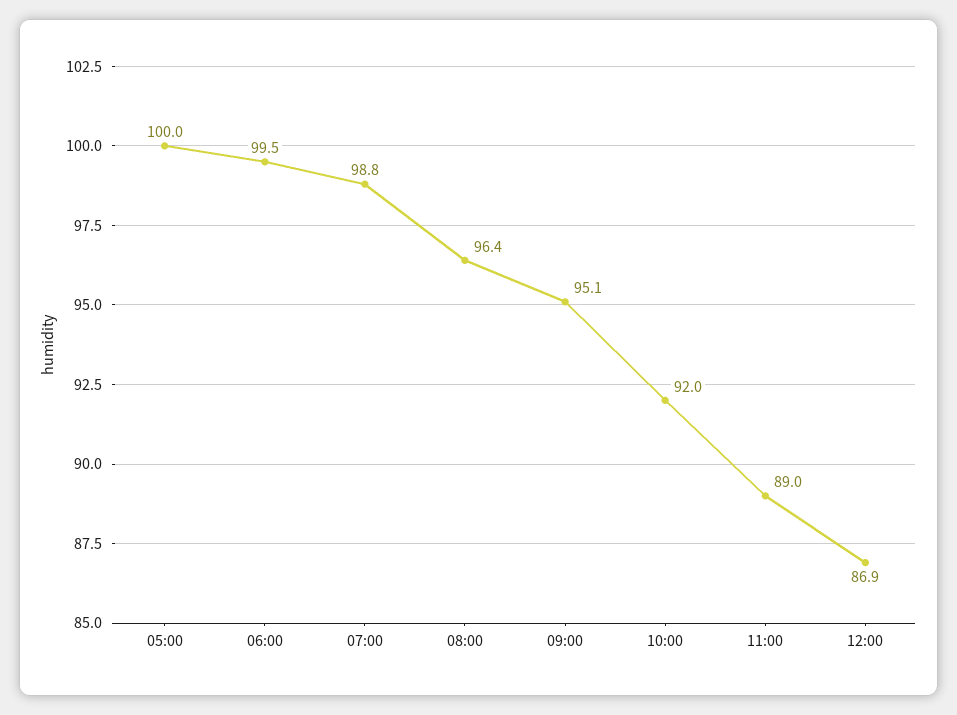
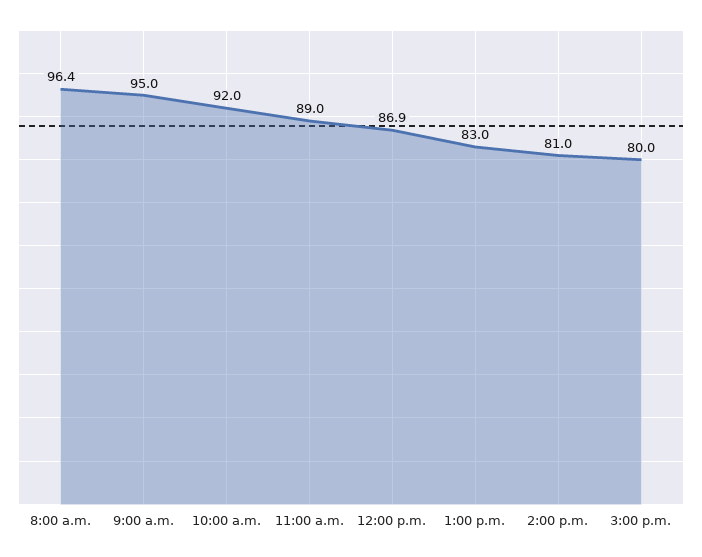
05:00: 100 -> none
06:00: 99.5 -> none
07:00: 98.8 -> none
09:00: 95.1 -> 95
1:00 p.m.: none -> 83
2:00 p.m.: none -> 81
3:00 p.m.: none -> 80

